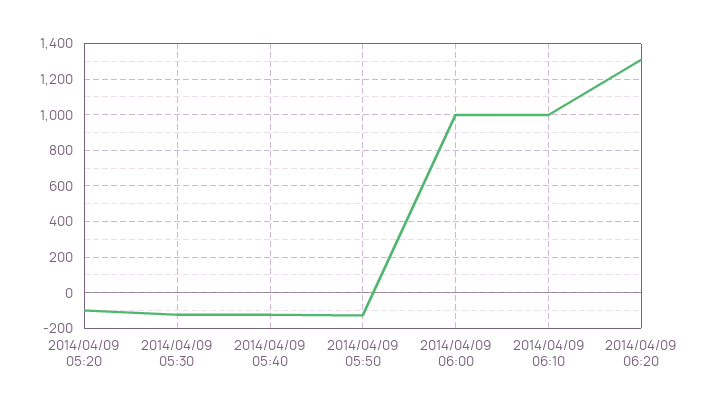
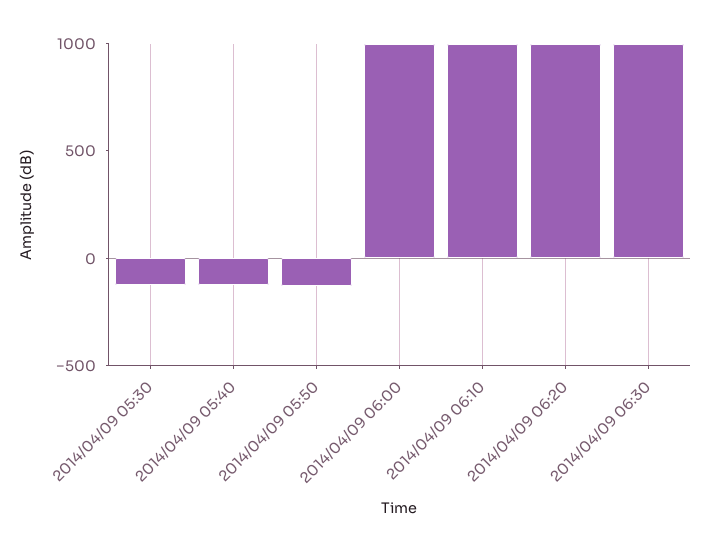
2014/04/09 05:20: -100 -> none
2014/04/09 06:20: 1300 -> 1000
2014/04/09 06:30: none -> 1000

